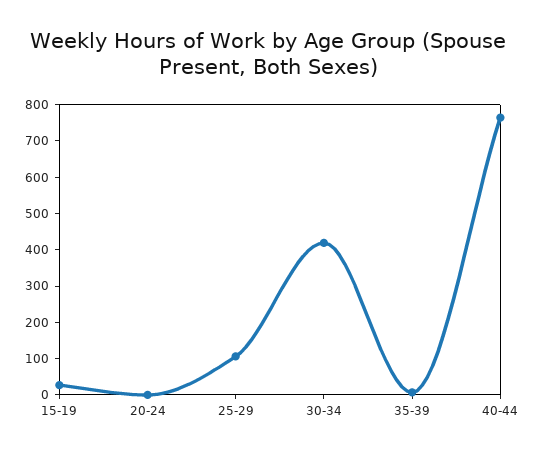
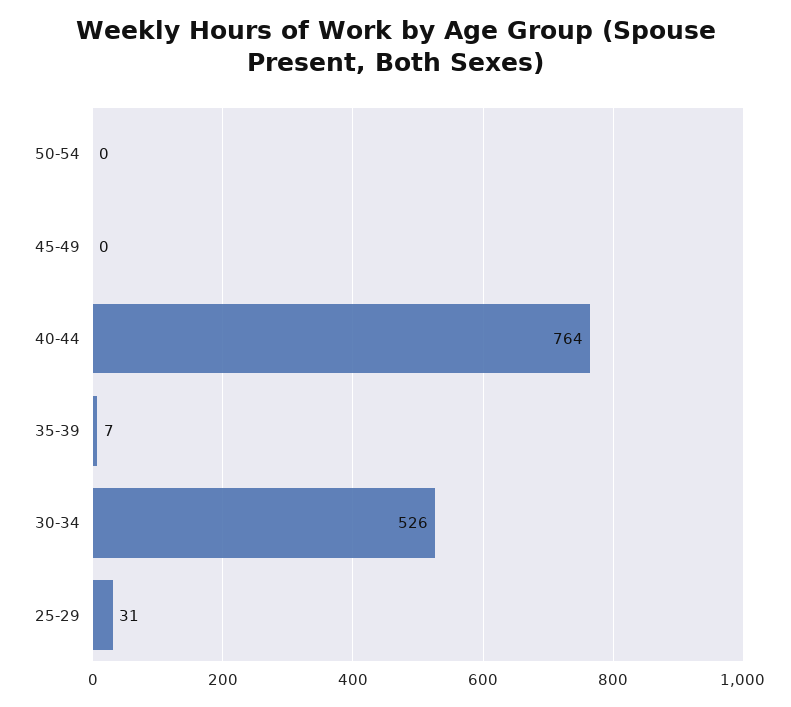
15-19: 25 -> none
20-24: 0 -> none
25-29: 100 -> 31
30-34: 425 -> 526
50-54: none -> 0
45-49: none -> 0

